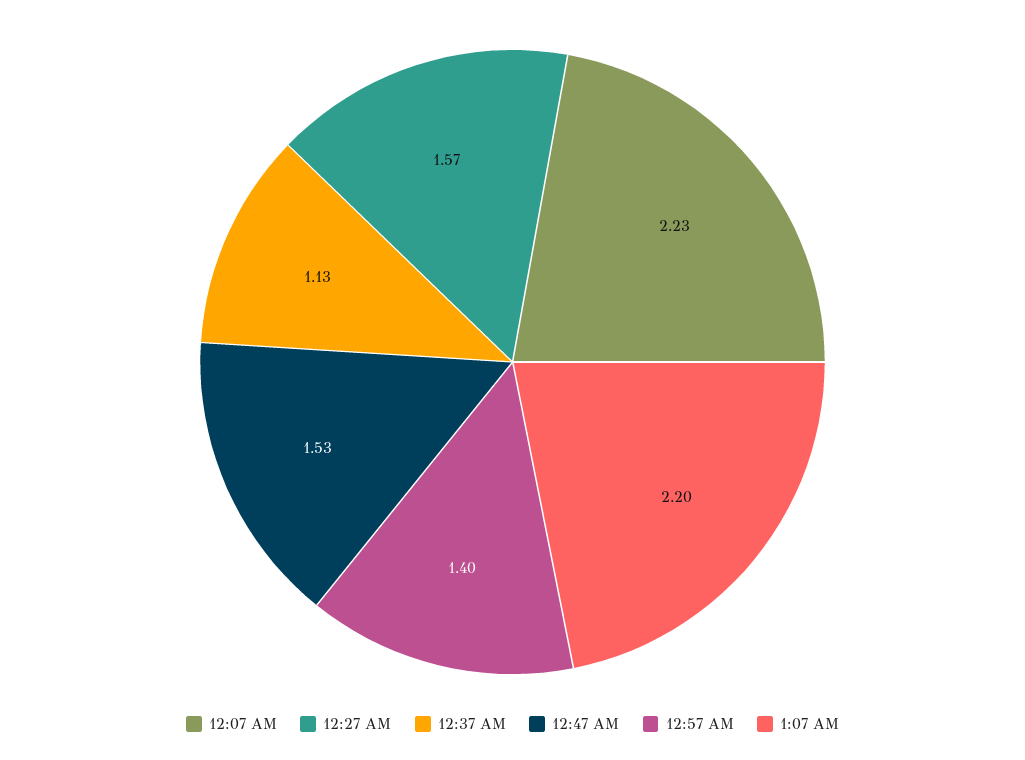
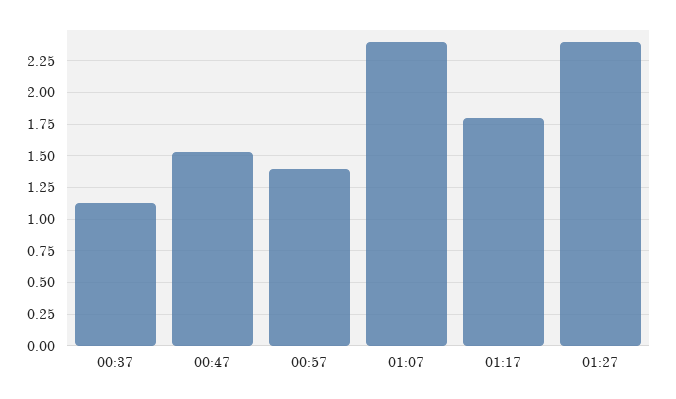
12:07 AM: 2.23 -> none
12:27 AM: 1.57 -> none
1:07 AM: 2.2 -> 2.4
01:17: none -> 1.8
01:27: none -> 2.4

